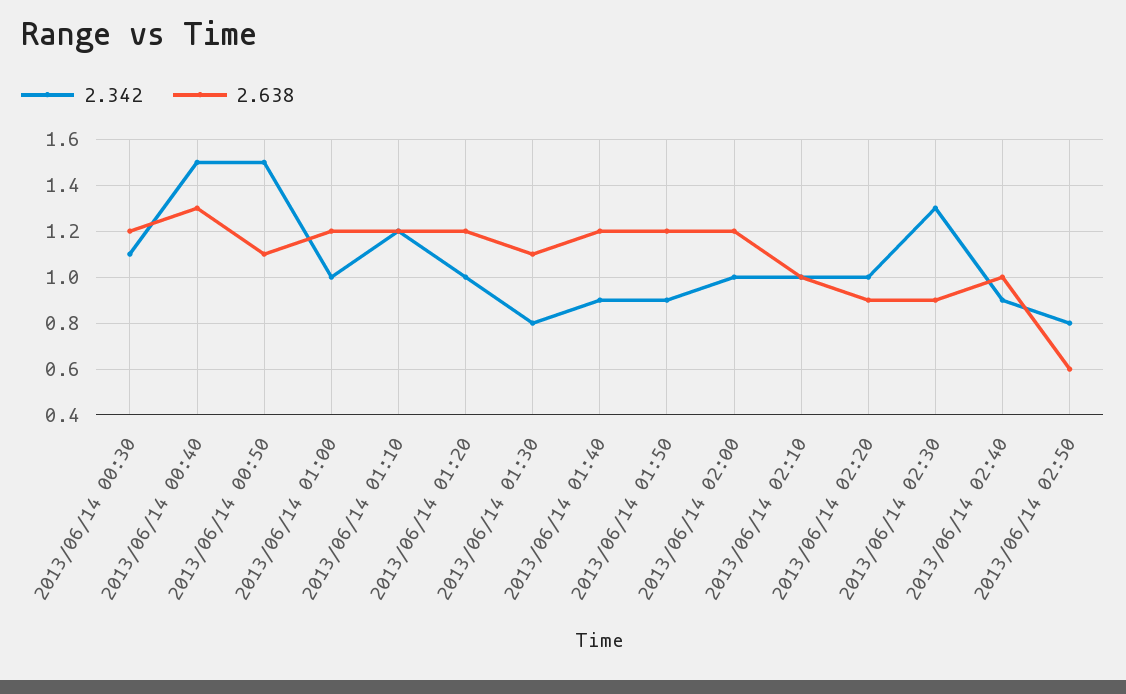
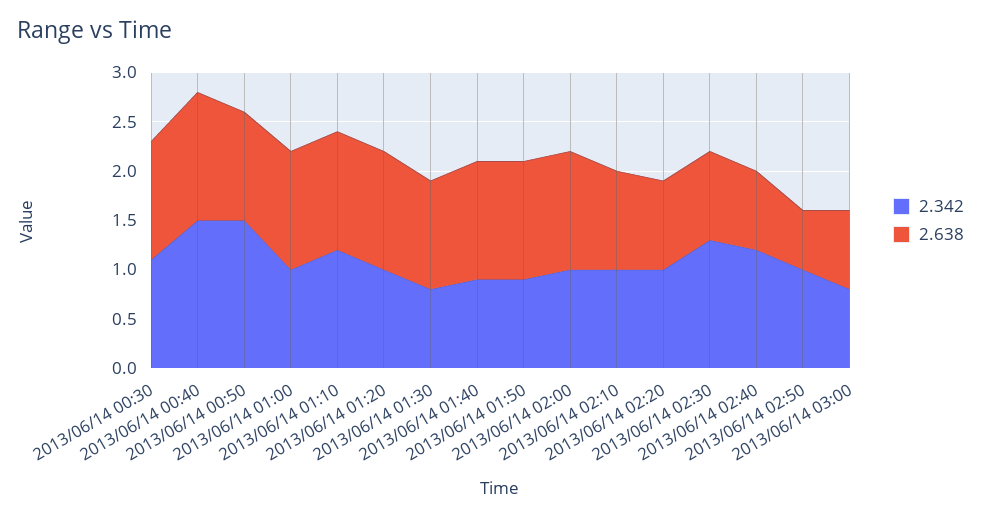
2.342, 2013/06/14 02:40: 0.9 -> 1.2
2.638, 2013/06/14 02:40: 1 -> 0.8
2.342, 2013/06/14 02:50: 0.8 -> 1
2.342, 2013/06/14 03:00: none -> 0.8
2.638, 2013/06/14 03:00: none -> 0.8

